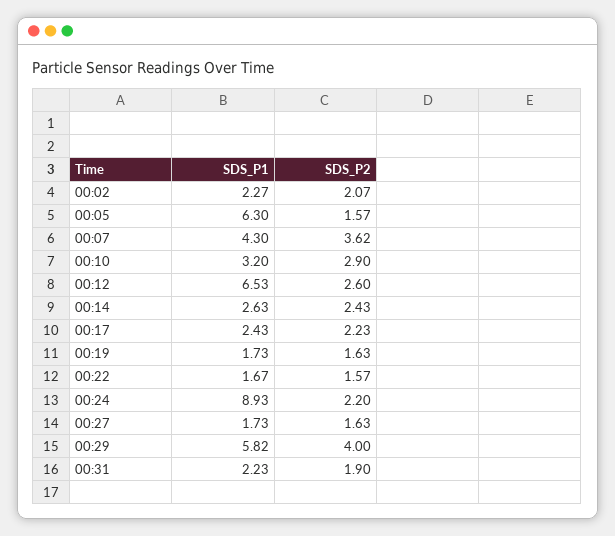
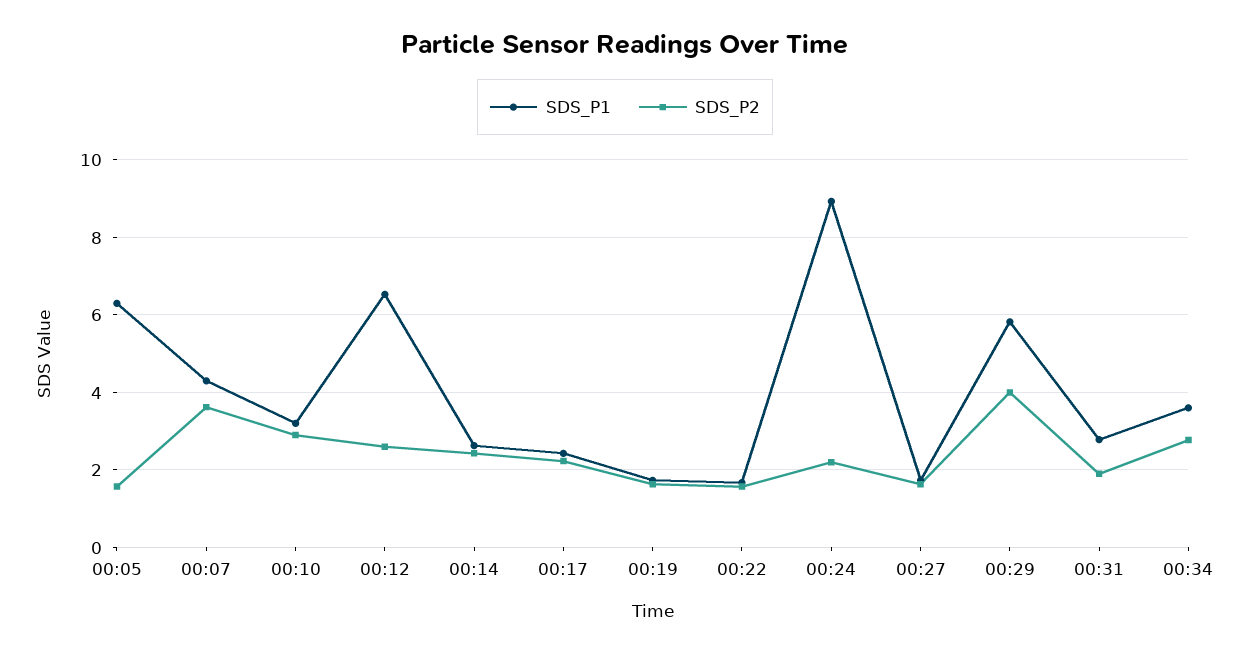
SDS_P1, 00:02: 2.27 -> none
SDS_P2, 00:02: 2.07 -> none
SDS_P1, 00:31: 2.23 -> 2.8
SDS_P1, 00:34: none -> 3.6
SDS_P2, 00:34: none -> 2.8

